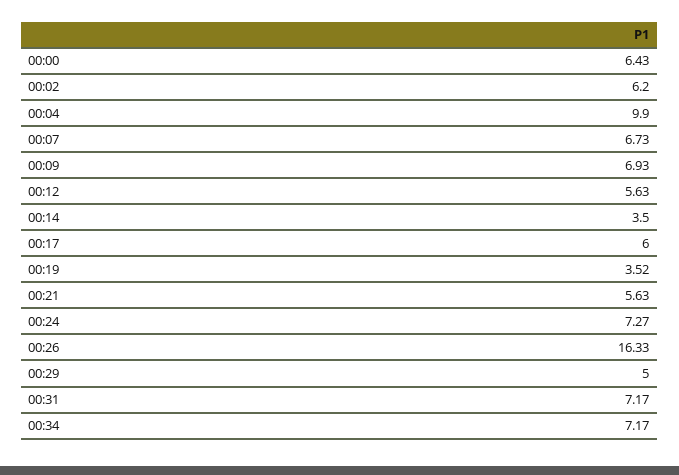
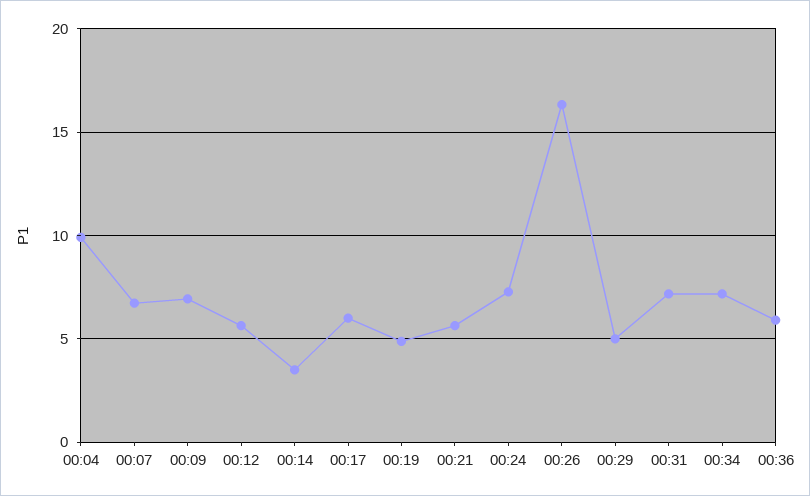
00:00: 6.43 -> none
00:02: 6.2 -> none
00:19: 3.52 -> 5
00:36: none -> 6

